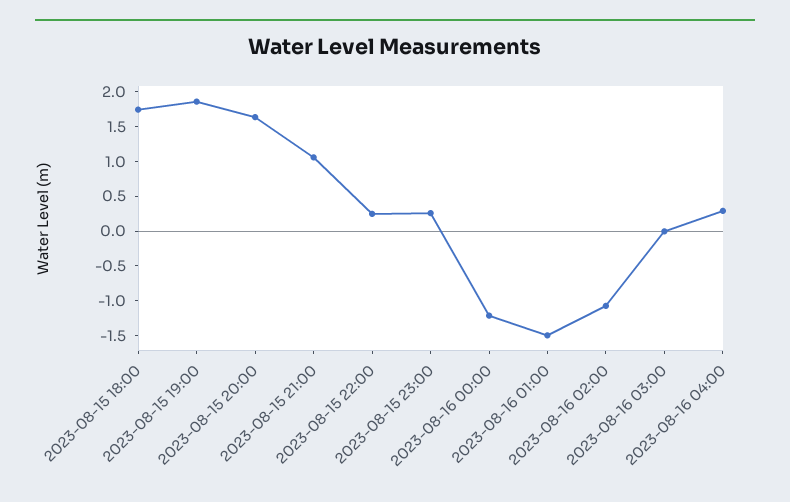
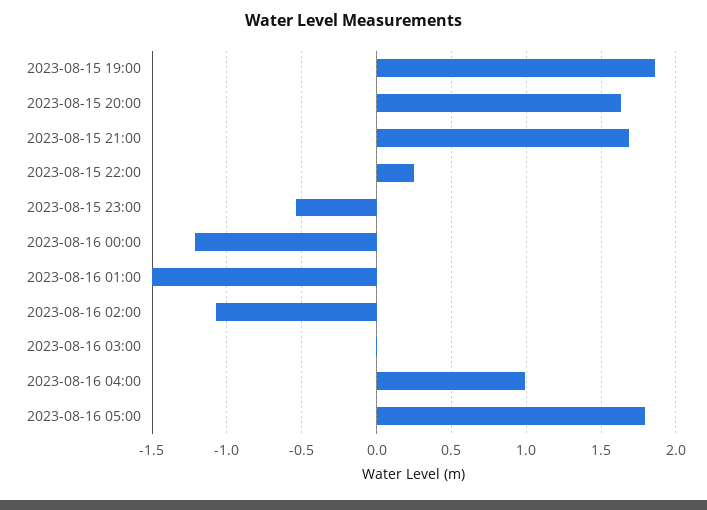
2023-08-15 18:00: 1.75 -> none
2023-08-15 21:00: 1 -> 1.7
2023-08-15 23:00: 0.25 -> -0.55
2023-08-16 04:00: 0.25 -> 1
2023-08-16 05:00: none -> 1.8

